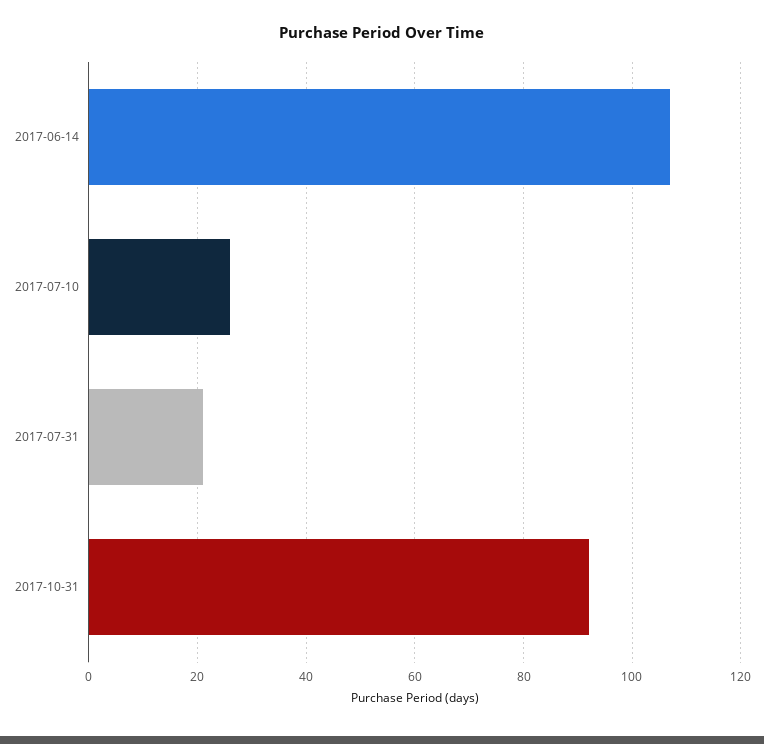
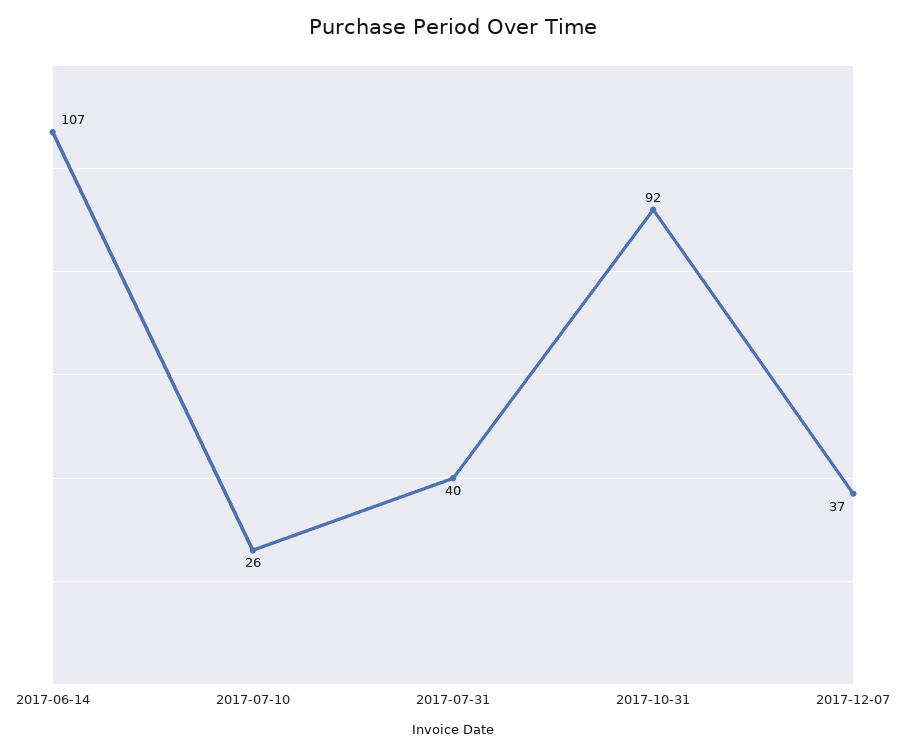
2017-07-31: 20 -> 40
2017-12-07: none -> 37

